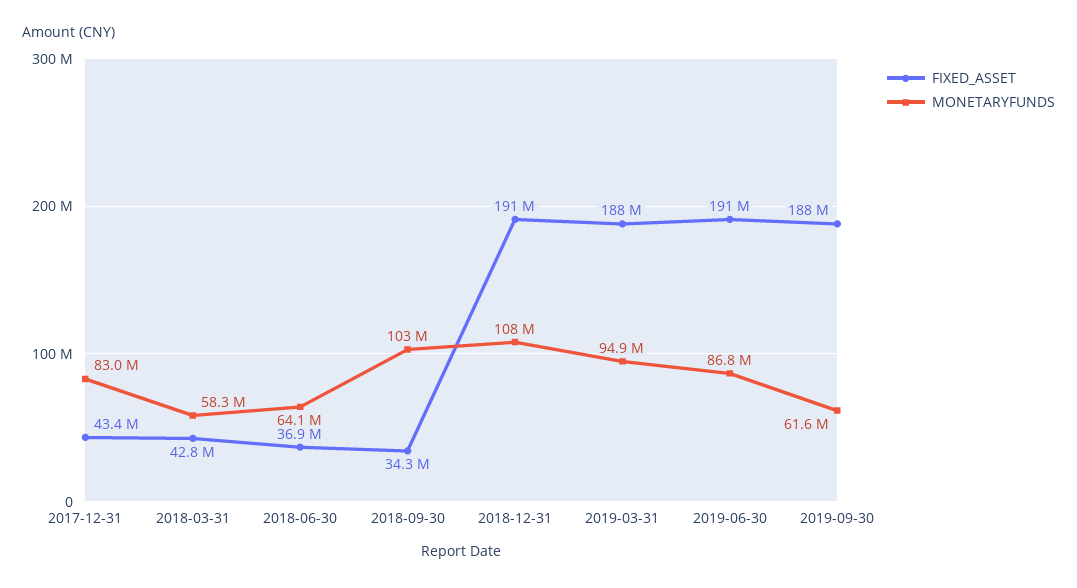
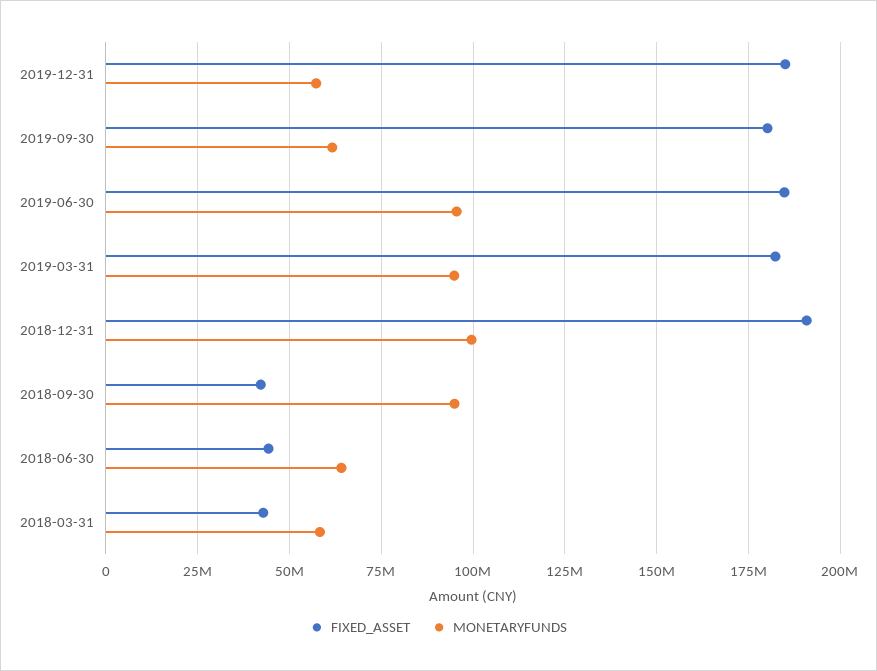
FIXED_ASSET, 2017-12-31: 43400000 -> none
MONETARYFUNDS, 2017-12-31: 83000000 -> none
FIXED_ASSET, 2018-06-30: 36900000 -> 45000000
FIXED_ASSET, 2018-09-30: 34300000 -> 42500000
MONETARYFUNDS, 2018-09-30: 103000000 -> 95000000
MONETARYFUNDS, 2018-12-31: 108000000 -> 100000000
FIXED_ASSET, 2019-03-31: 188000000 -> 182500000
FIXED_ASSET, 2019-06-30: 191000000 -> 185000000
MONETARYFUNDS, 2019-06-30: 86800000 -> 95000000
FIXED_ASSET, 2019-09-30: 188000000 -> 180000000
FIXED_ASSET, 2019-12-31: none -> 185000000
MONETARYFUNDS, 2019-12-31: none -> 57500000

